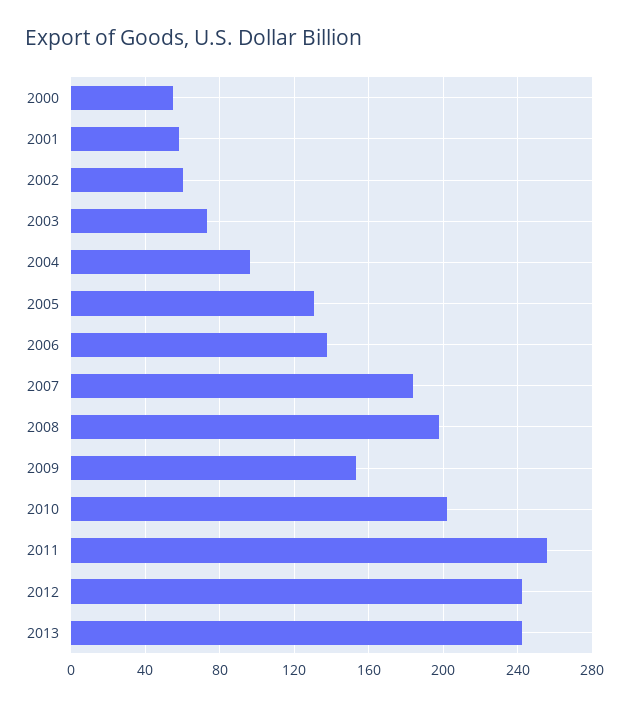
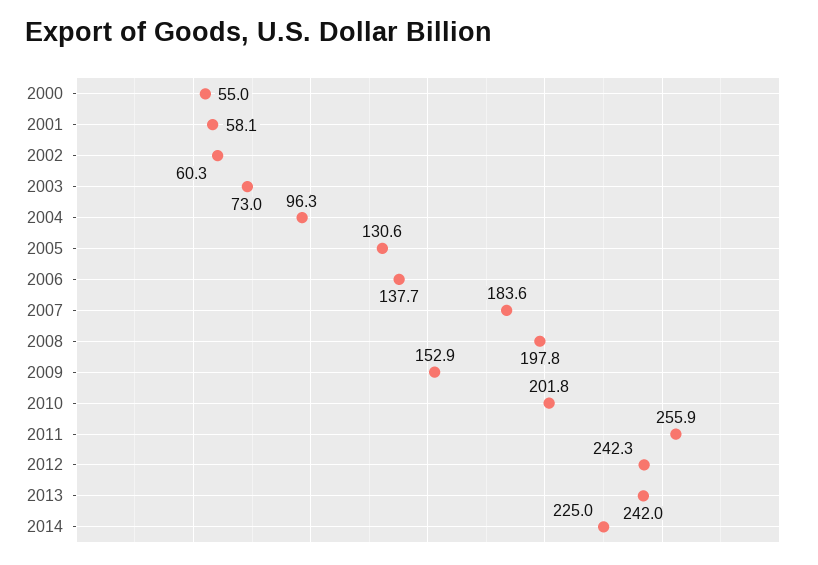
2014: none -> 225

